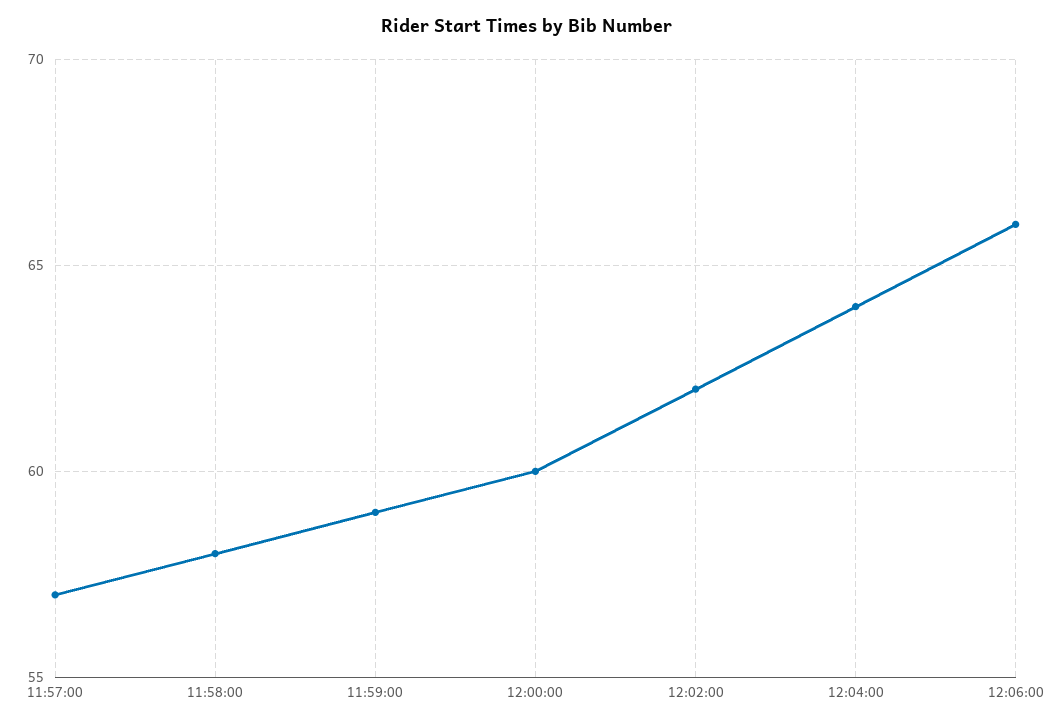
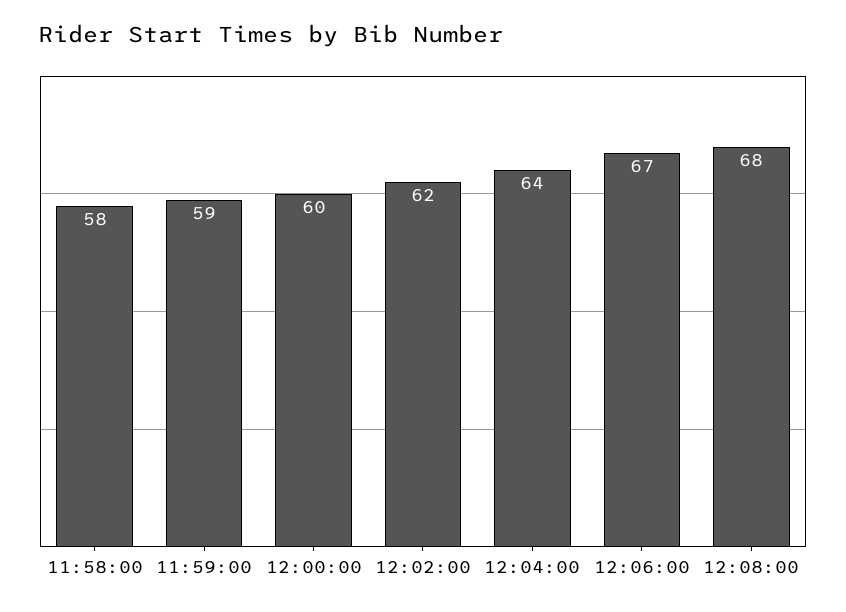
11:57:00: 57 -> none
12:06:00: 66 -> 67
12:08:00: none -> 68

